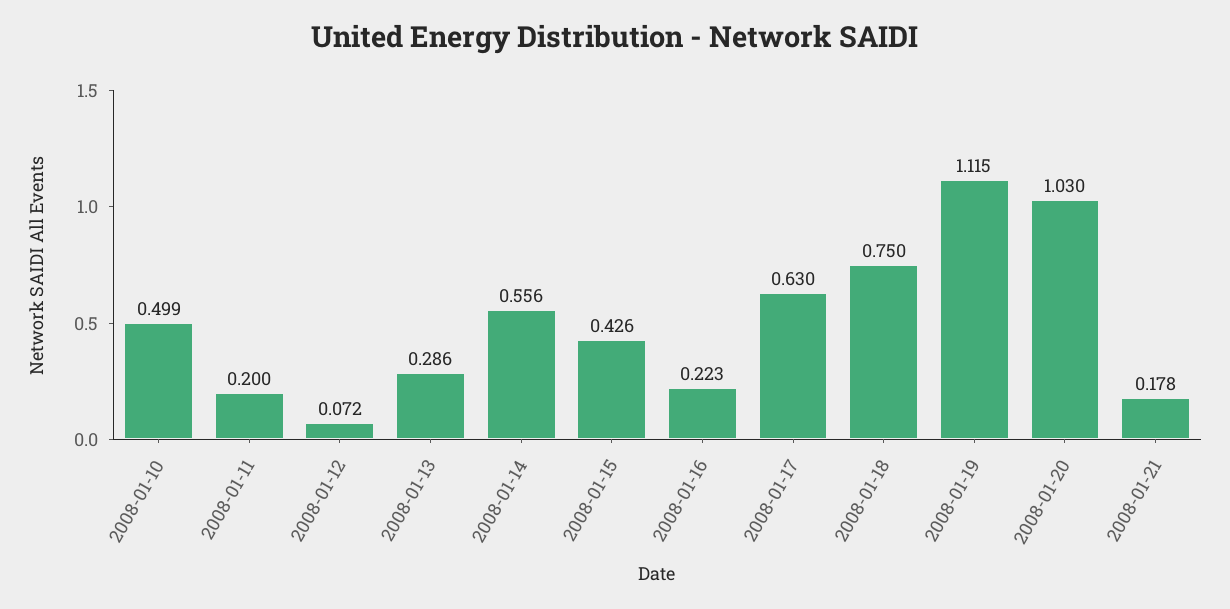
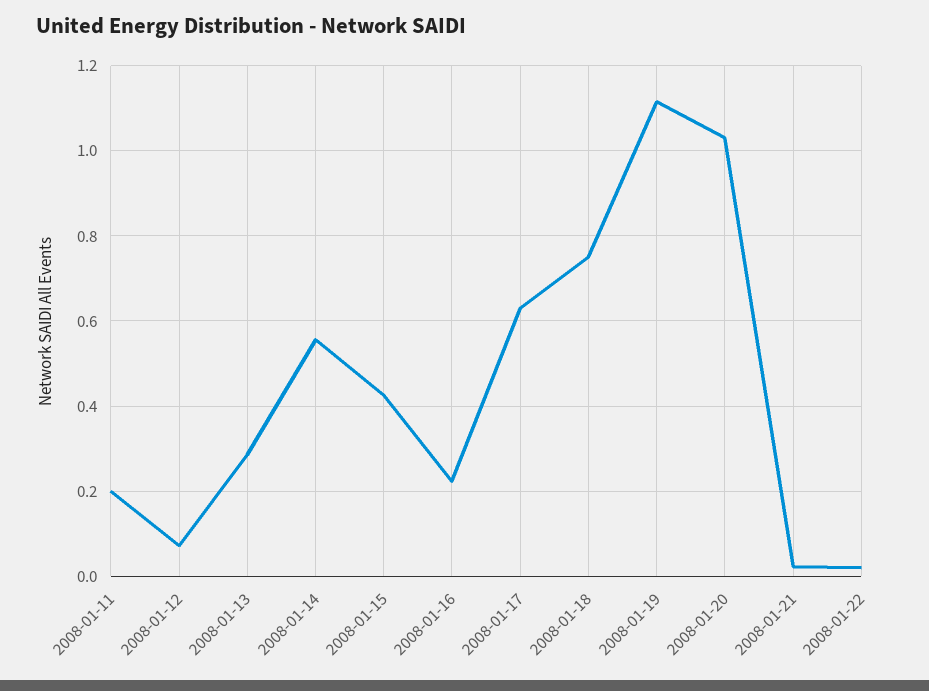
2008-01-10: 0.499 -> none
2008-01-21: 0.178 -> 0.02
2008-01-22: none -> 0.02

